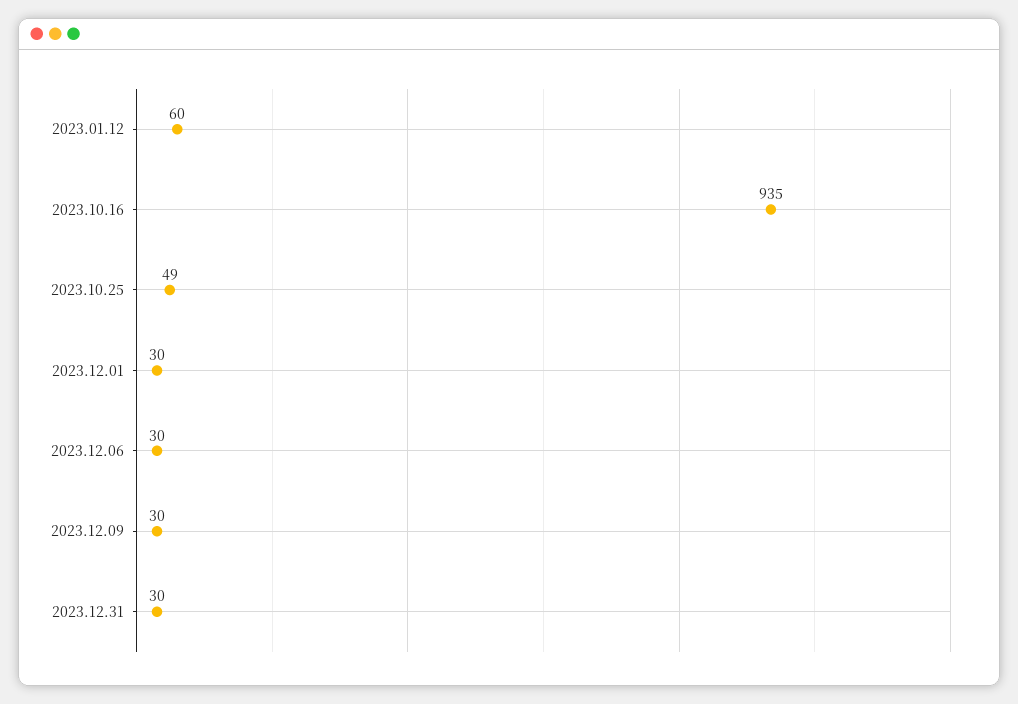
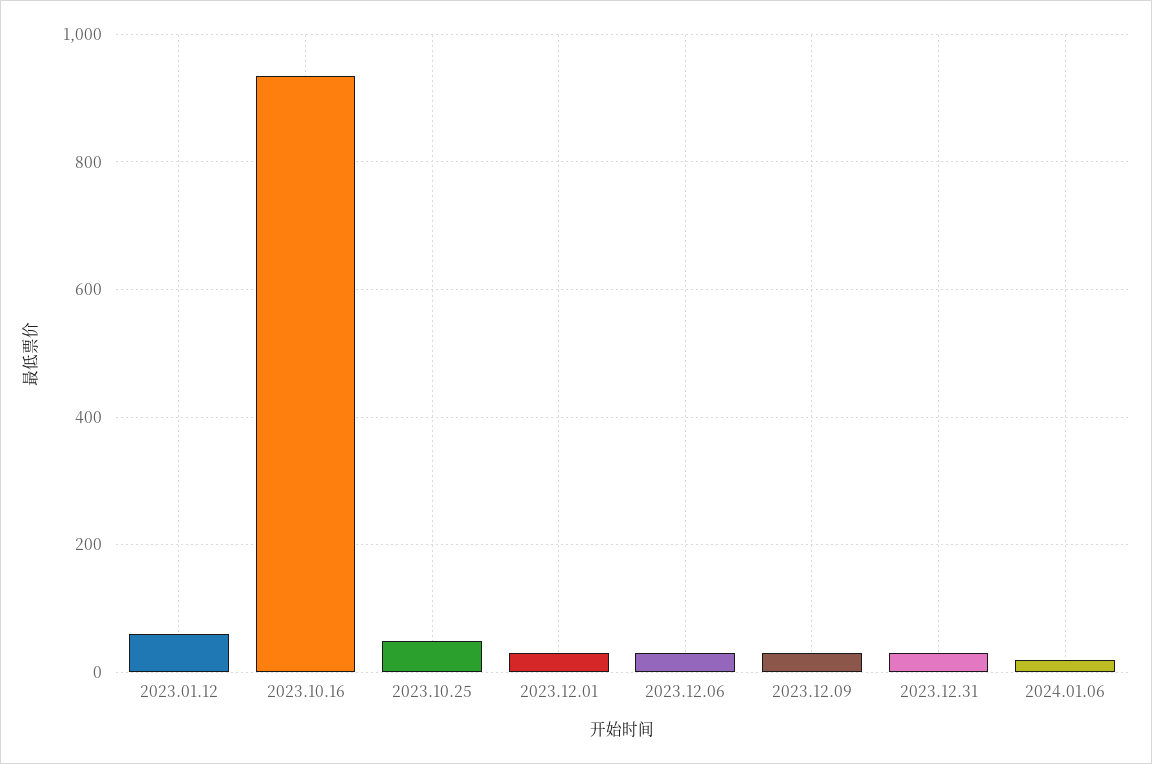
2024.01.06: none -> 20

